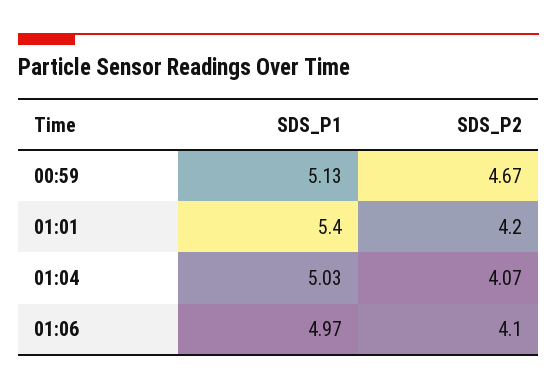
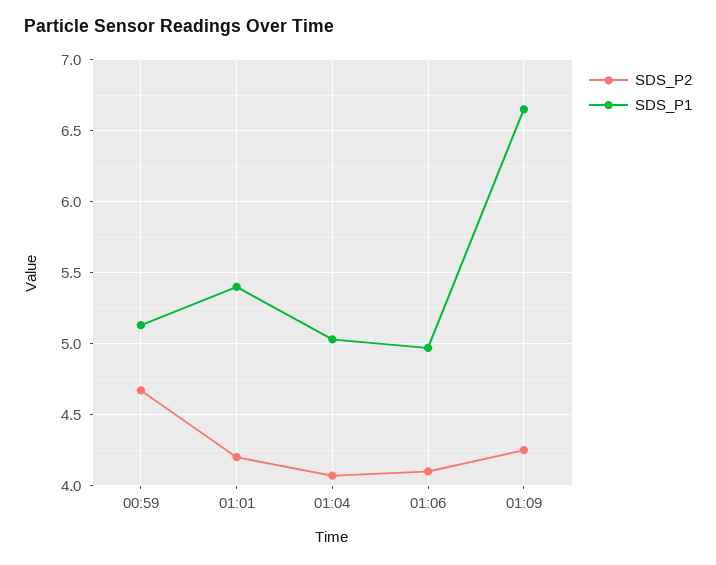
SDS_P2, 01:09: none -> 4.25
SDS_P1, 01:09: none -> 6.65

